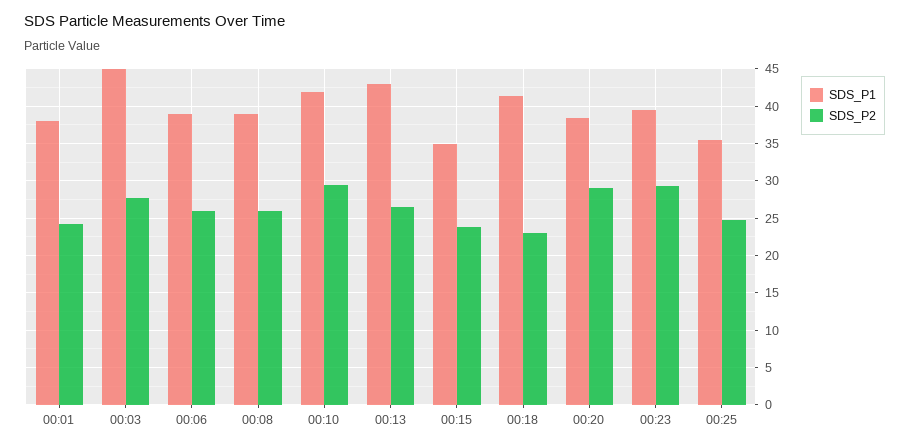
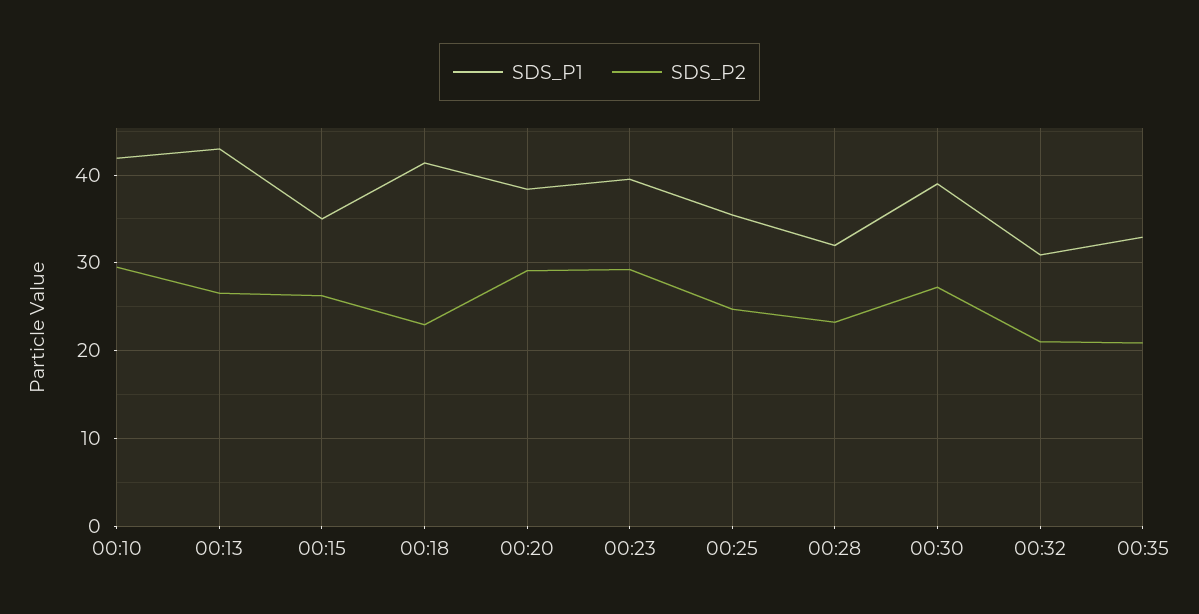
SDS_P1, 00:01: 38 -> none
SDS_P2, 00:01: 24 -> none
SDS_P1, 00:03: 45 -> none
SDS_P2, 00:03: 28 -> none
SDS_P1, 00:06: 39 -> none
SDS_P2, 00:06: 26 -> none
SDS_P1, 00:08: 39 -> none
SDS_P2, 00:08: 26 -> none
SDS_P2, 00:15: 24 -> 26
SDS_P1, 00:28: none -> 32
SDS_P2, 00:28: none -> 23
SDS_P1, 00:30: none -> 39
SDS_P2, 00:30: none -> 27
SDS_P1, 00:32: none -> 31
SDS_P2, 00:32: none -> 21
SDS_P1, 00:35: none -> 33
SDS_P2, 00:35: none -> 21

